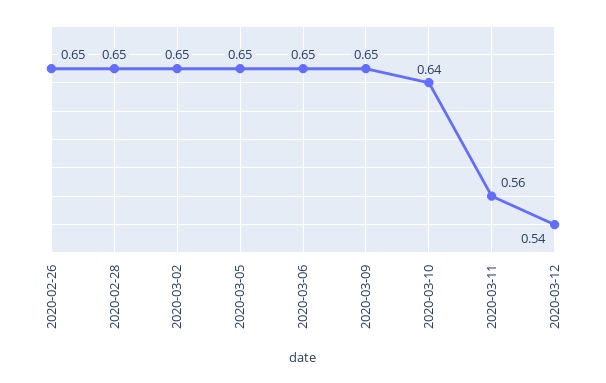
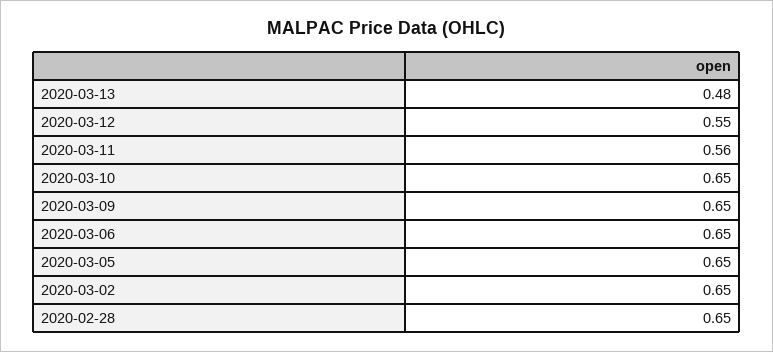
2020-02-26: 0.65 -> none
2020-03-10: 0.64 -> 0.65
2020-03-12: 0.54 -> 0.55
2020-03-13: none -> 0.48

